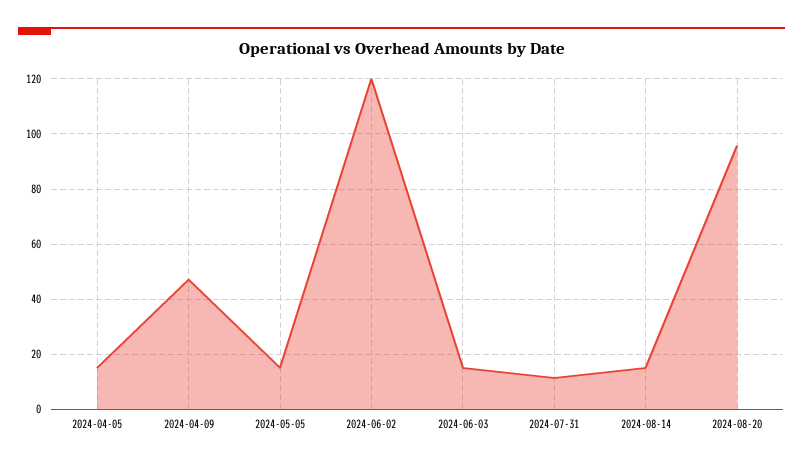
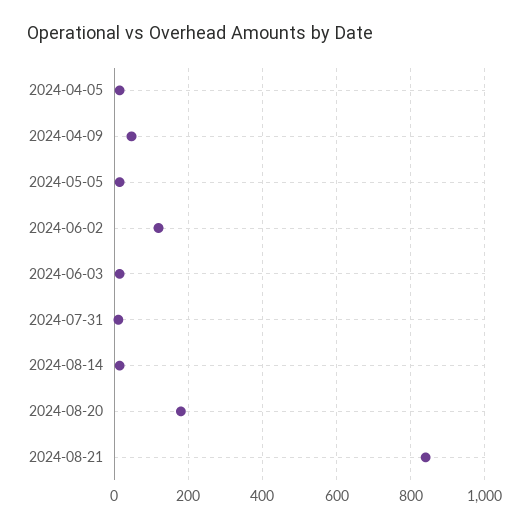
2024-08-20: 95 -> 180
2024-08-21: none -> 840

